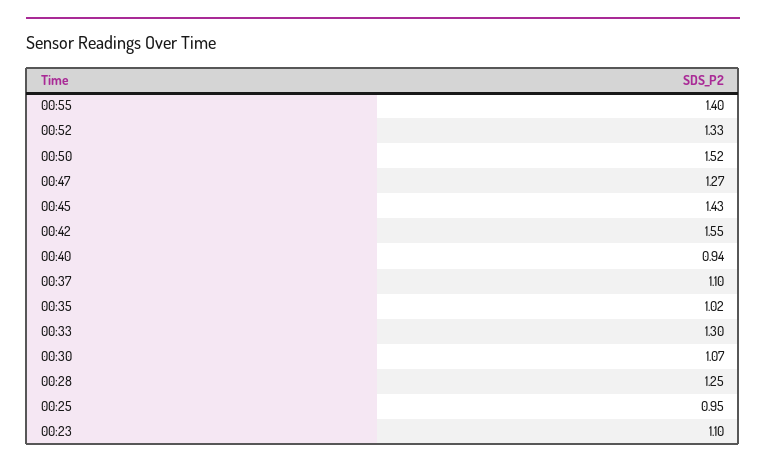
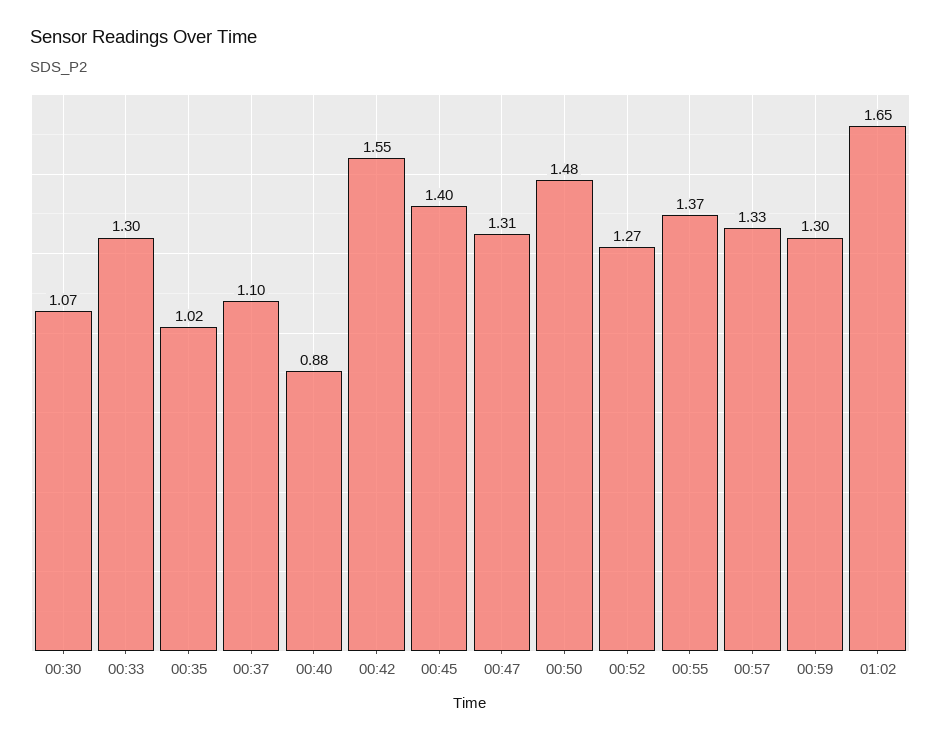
00:55: 1.4 -> 1.37
00:52: 1.33 -> 1.27
00:50: 1.52 -> 1.48
00:47: 1.27 -> 1.31
00:45: 1.43 -> 1.4
00:40: 0.94 -> 0.88
00:28: 1.25 -> none
00:25: 0.95 -> none
00:23: 1.1 -> none
00:57: none -> 1.33
00:59: none -> 1.3
01:02: none -> 1.65

